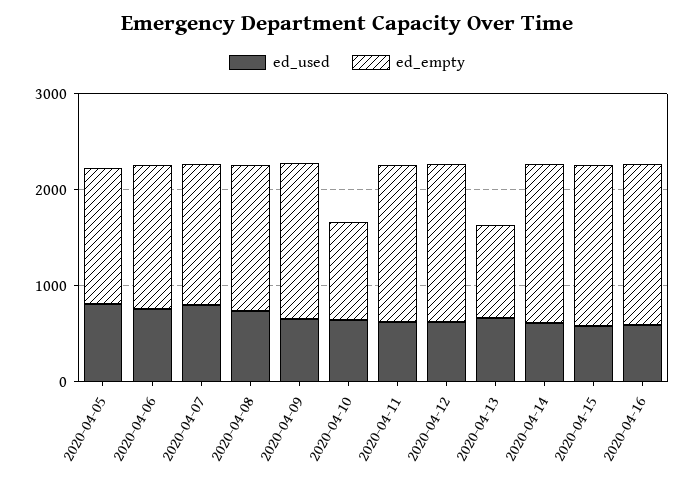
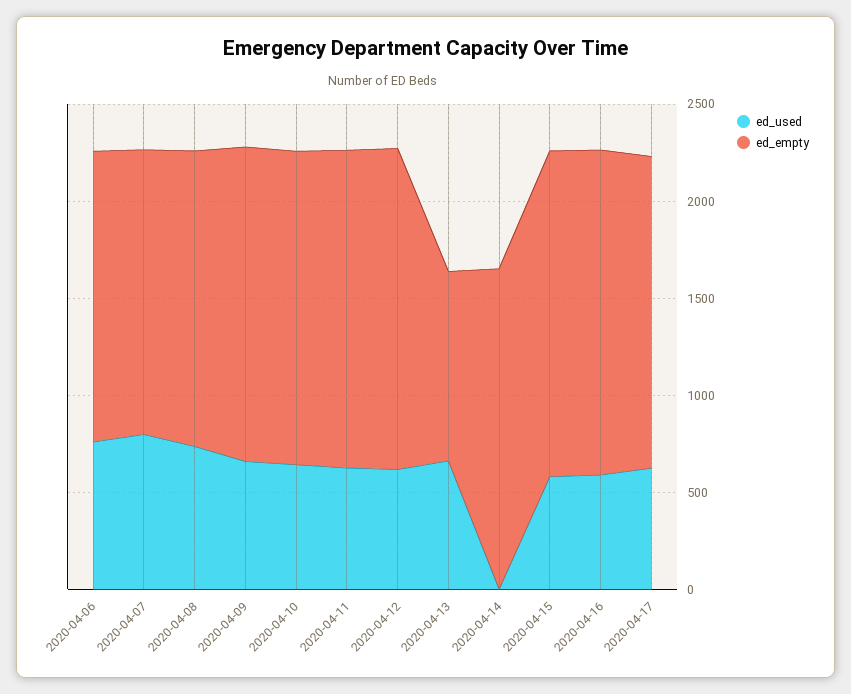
ed_used, 2020-04-05: 800 -> none
ed_empty, 2020-04-05: 1400 -> none
ed_empty, 2020-04-10: 1000 -> 1600
ed_used, 2020-04-14: 600 -> 0
ed_used, 2020-04-17: none -> 600
ed_empty, 2020-04-17: none -> 1600

